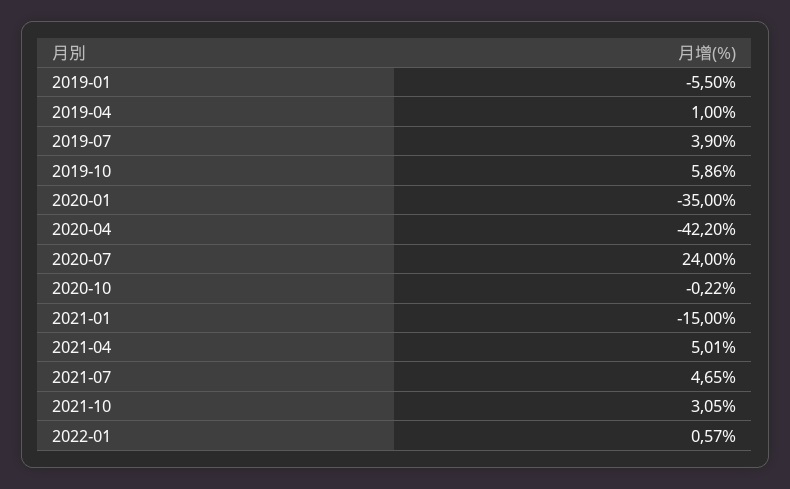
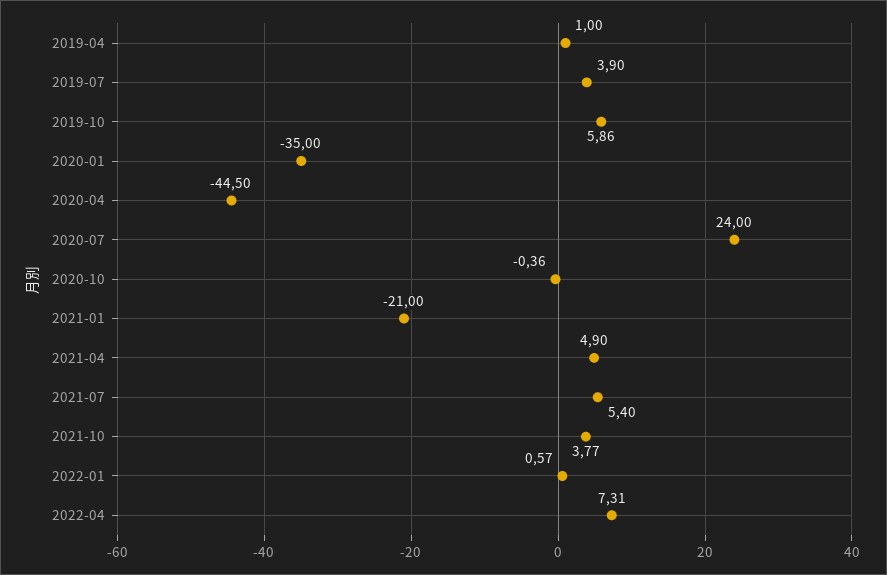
2019-01: -5.5 -> none
2020-04: -42.2 -> -44.5
2020-10: -0.22 -> -0.36
2021-01: -15 -> -21
2021-04: 5.01 -> 4.9
2021-07: 4.65 -> 5.4
2021-10: 3.05 -> 3.77
2022-04: none -> 7.31

